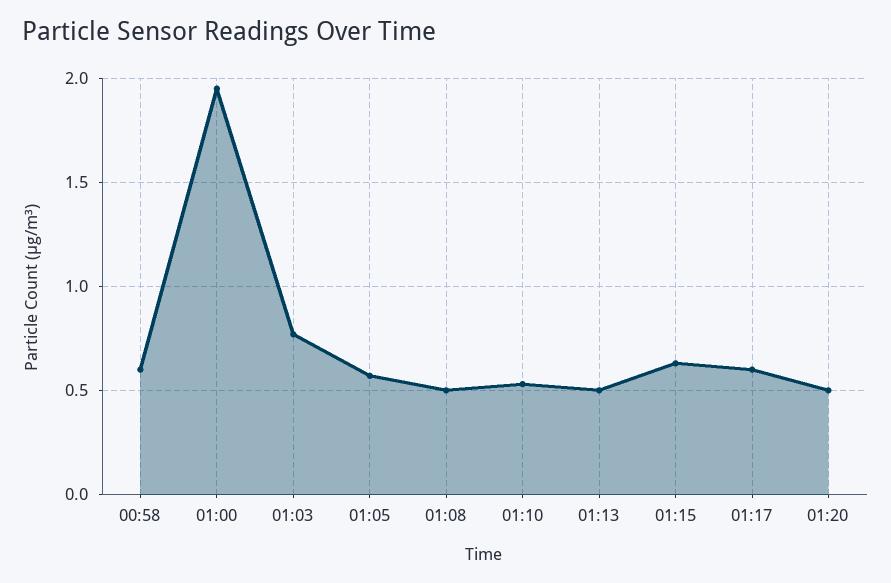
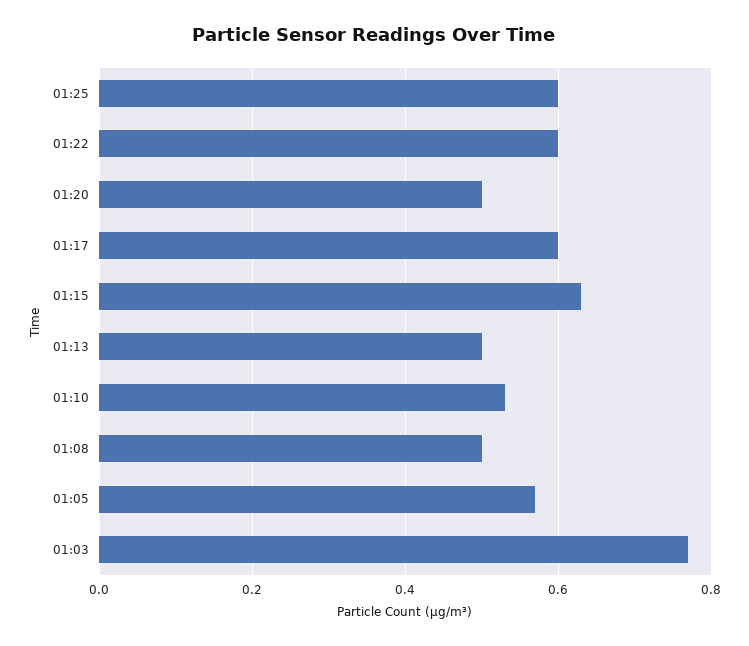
00:58: 0.6 -> none
01:00: 1.95 -> none
01:25: none -> 0.6
01:22: none -> 0.6

